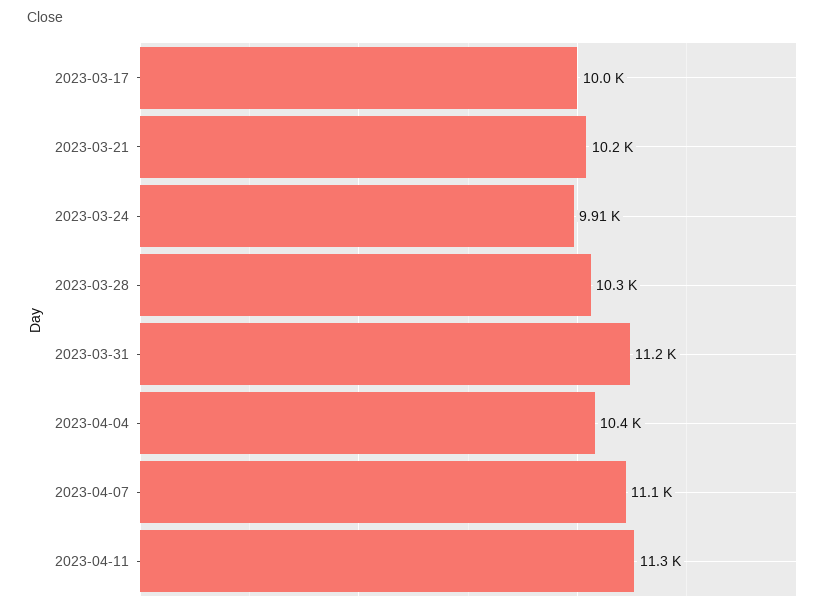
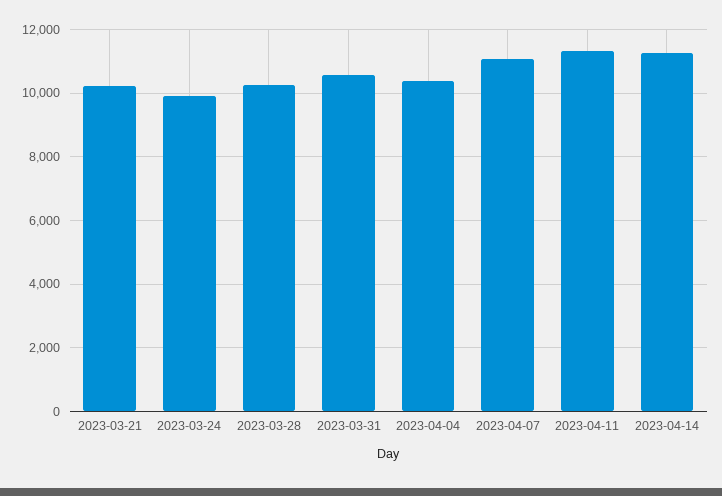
2023-03-17: 10000 -> none
2023-03-31: 11200 -> 10600
2023-04-14: none -> 11200

